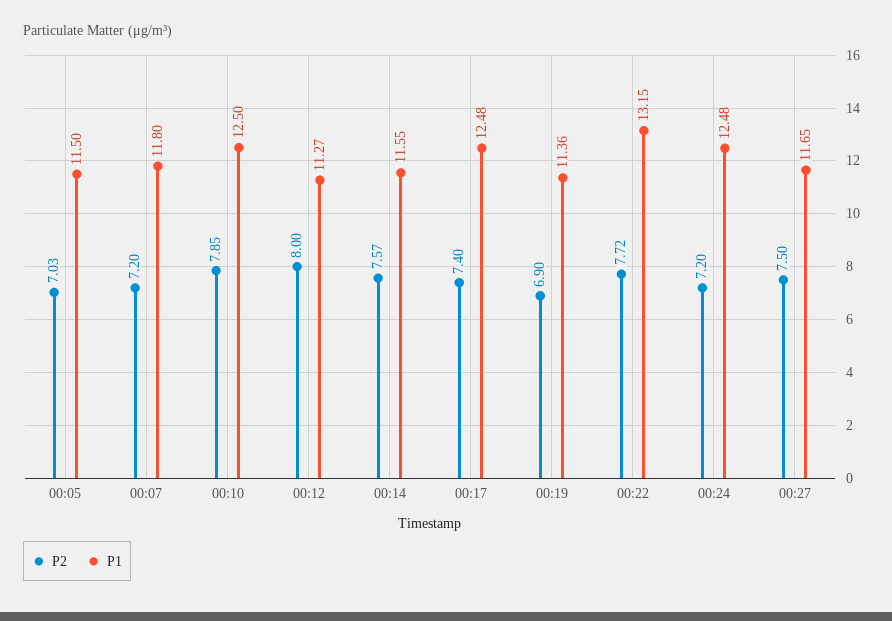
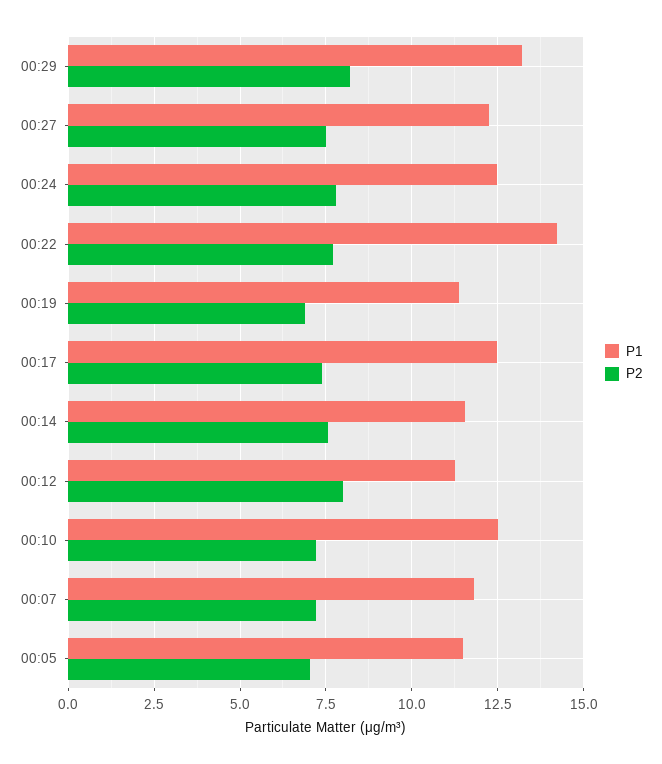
P2, 00:10: 7.85 -> 7.25
P1, 00:22: 13.15 -> 14.25
P2, 00:24: 7.2 -> 7.75
P1, 00:27: 11.65 -> 12.25
P1, 00:29: none -> 13.25
P2, 00:29: none -> 8.25

